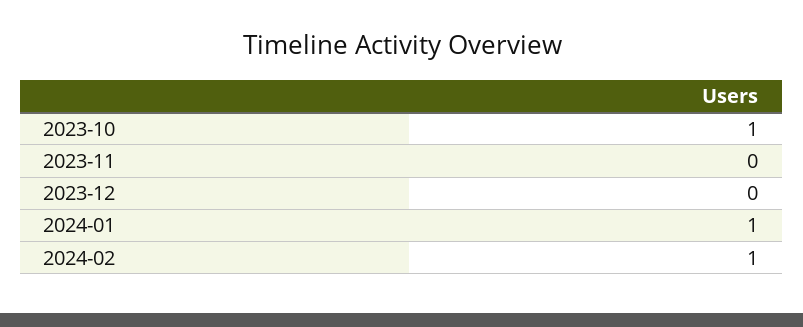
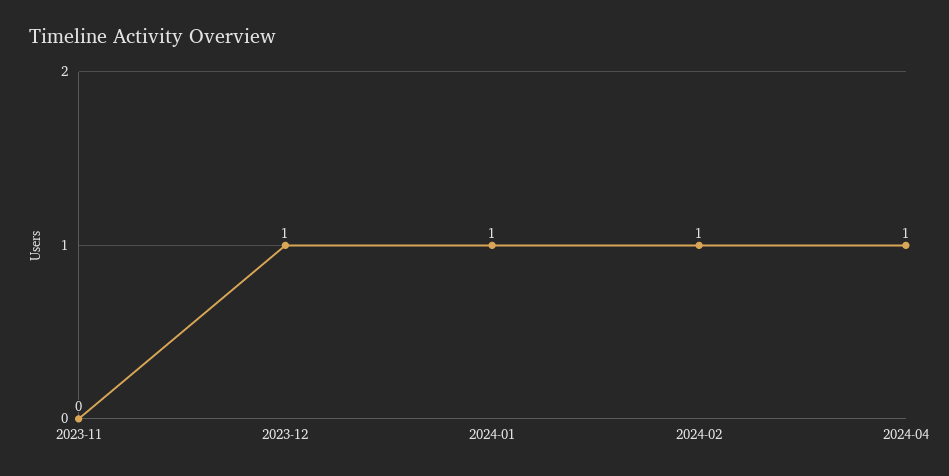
2023-10: 1 -> none
2023-12: 0 -> 1
2024-04: none -> 1

